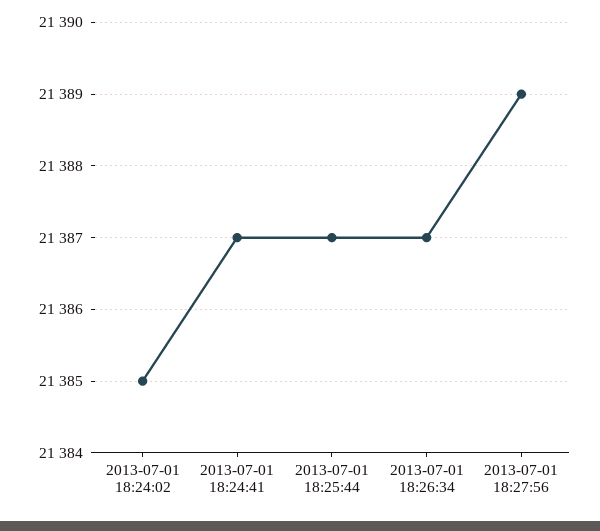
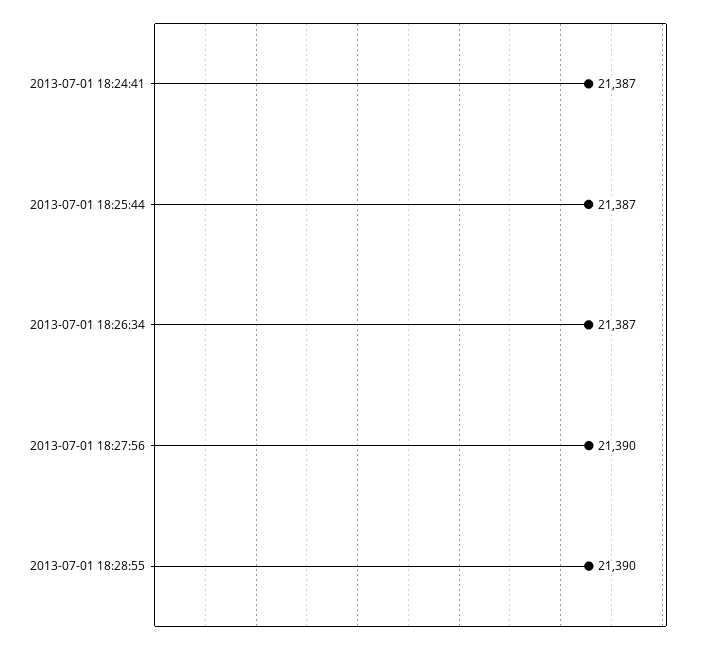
2013-07-01 18:24:02: 21385 -> none
2013-07-01 18:27:56: 21389 -> 21390
2013-07-01 18:28:55: none -> 21390

